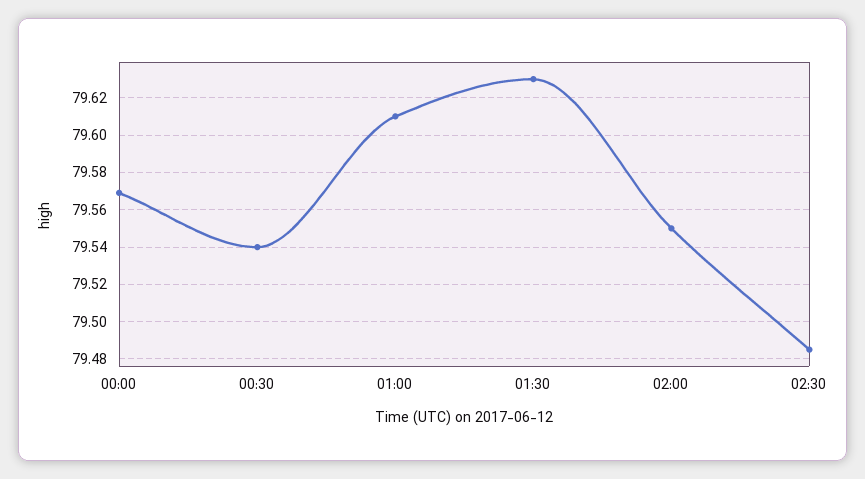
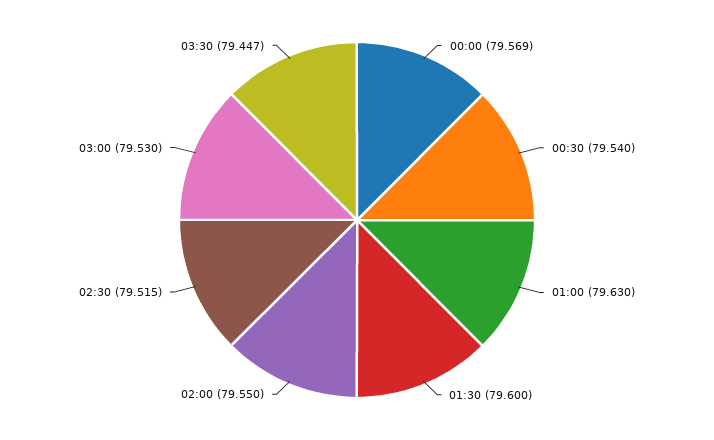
01:00: 79.61 -> 79.63
01:30: 79.63 -> 79.6
02:30: 79.485 -> 79.515
03:00: none -> 79.53
03:30: none -> 79.447

